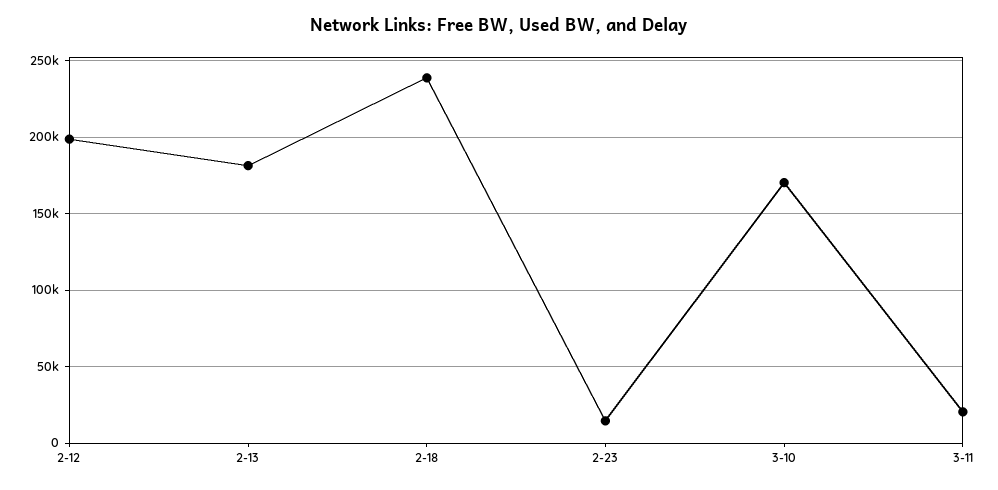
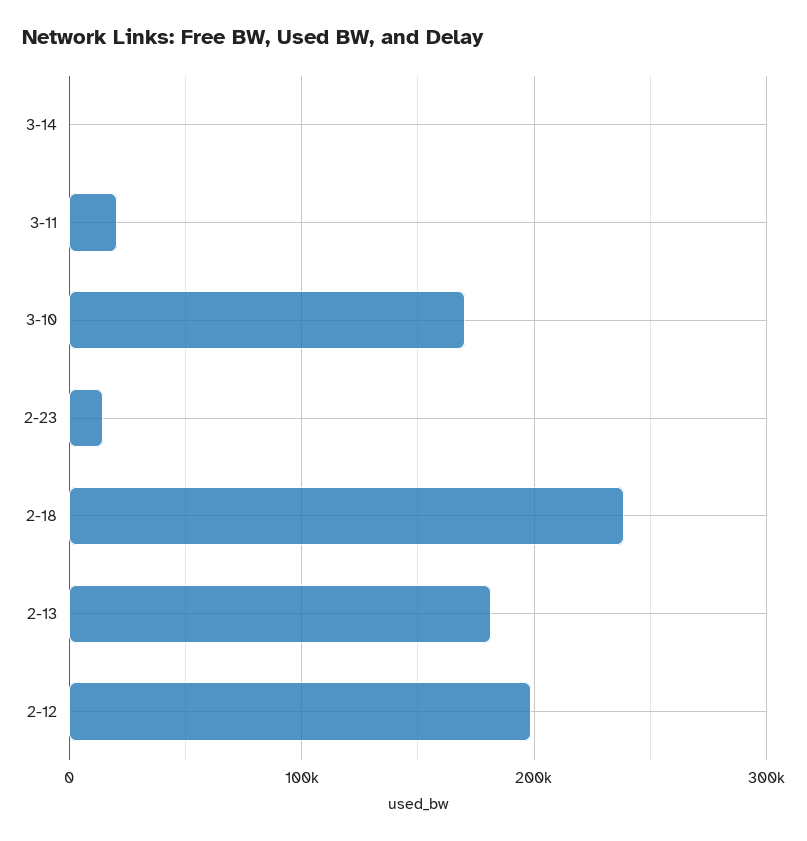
3-14: none -> 0

